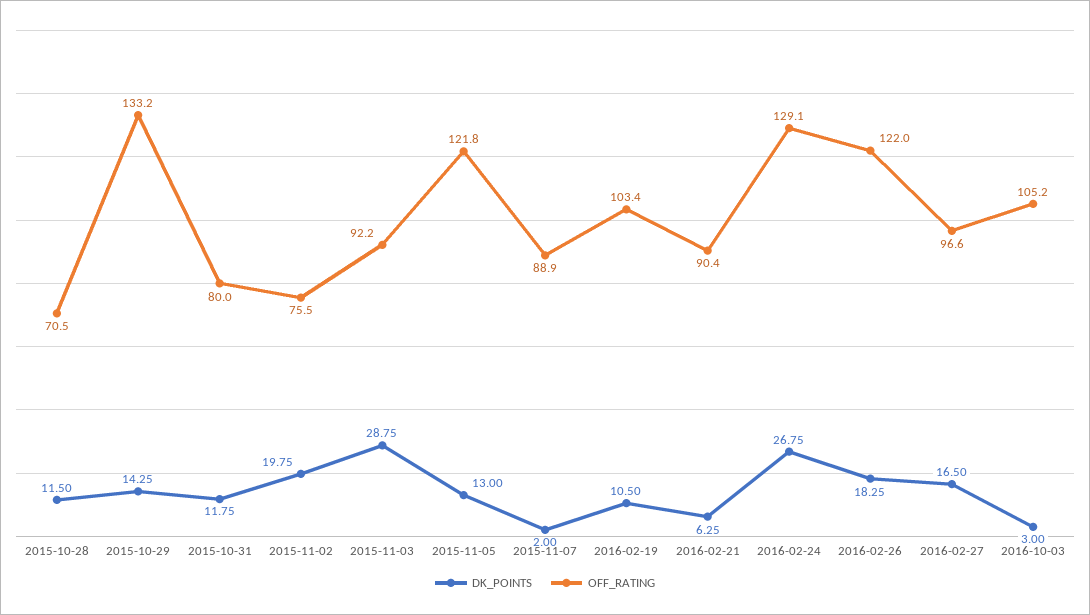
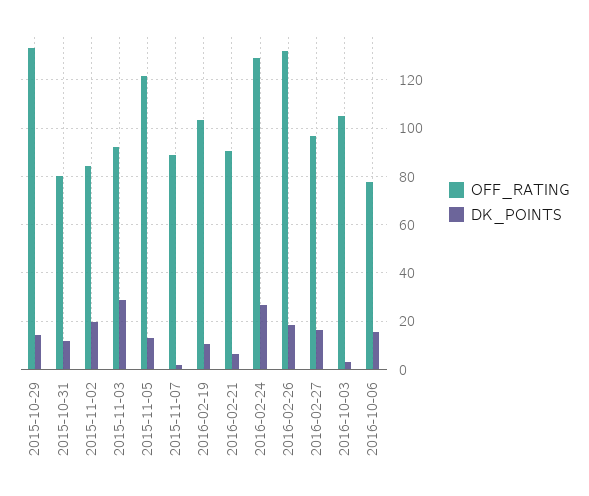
DK_POINTS, 2015-10-28: 11.5 -> none
OFF_RATING, 2015-10-28: 70.5 -> none
OFF_RATING, 2015-11-02: 75.5 -> 85
OFF_RATING, 2016-02-26: 122 -> 132.5
OFF_RATING, 2016-10-06: none -> 77.5
DK_POINTS, 2016-10-06: none -> 15

